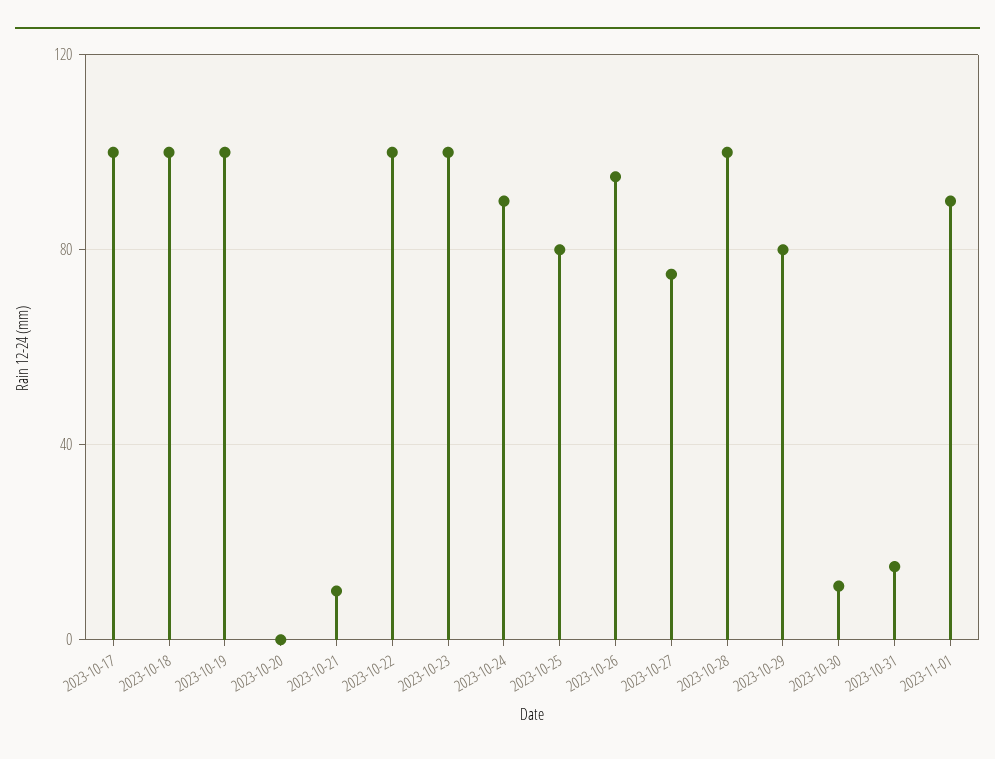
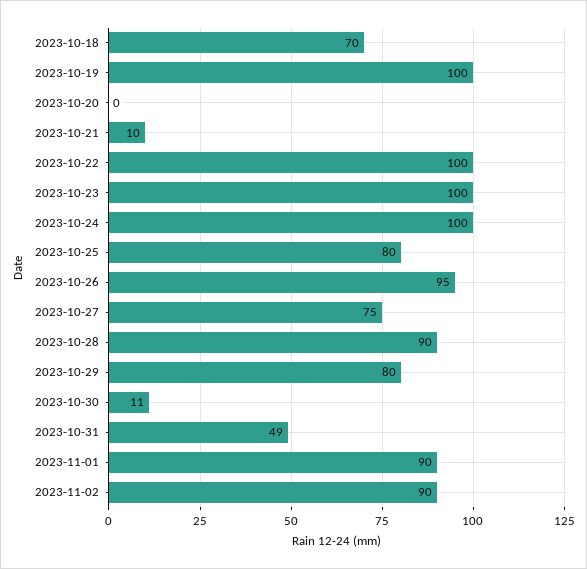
2023-10-17: 100 -> none
2023-10-18: 100 -> 70
2023-10-24: 90 -> 100
2023-10-28: 100 -> 90
2023-10-31: 15 -> 49
2023-11-02: none -> 90

